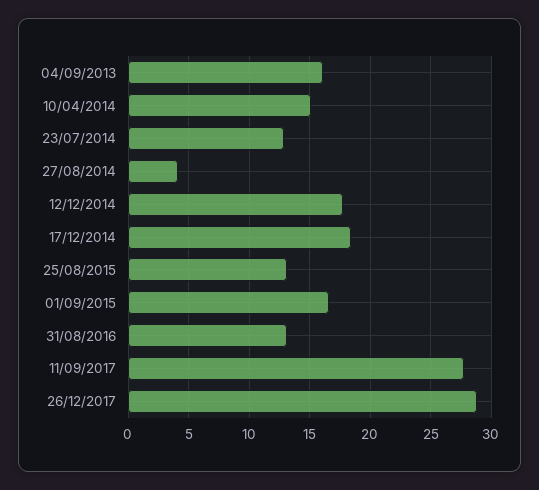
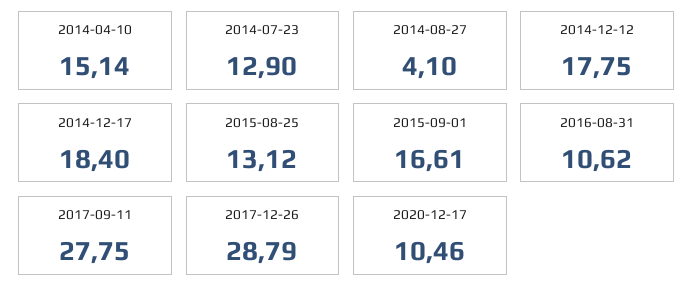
04/09/2013: 16 -> none
31/08/2016: 13 -> 10.62
2020-12-17: none -> 10.46

